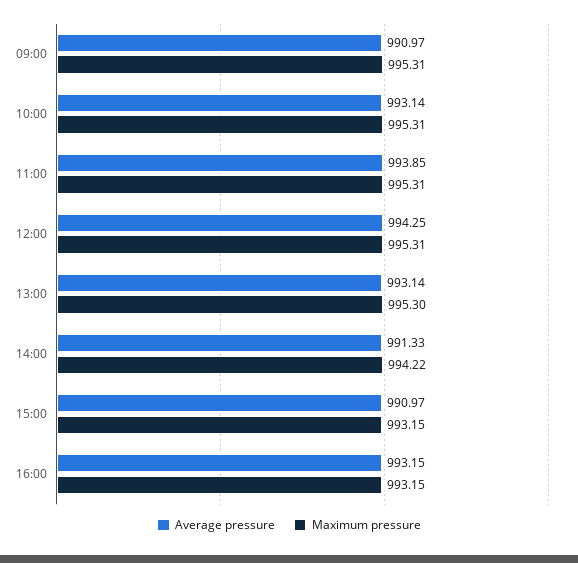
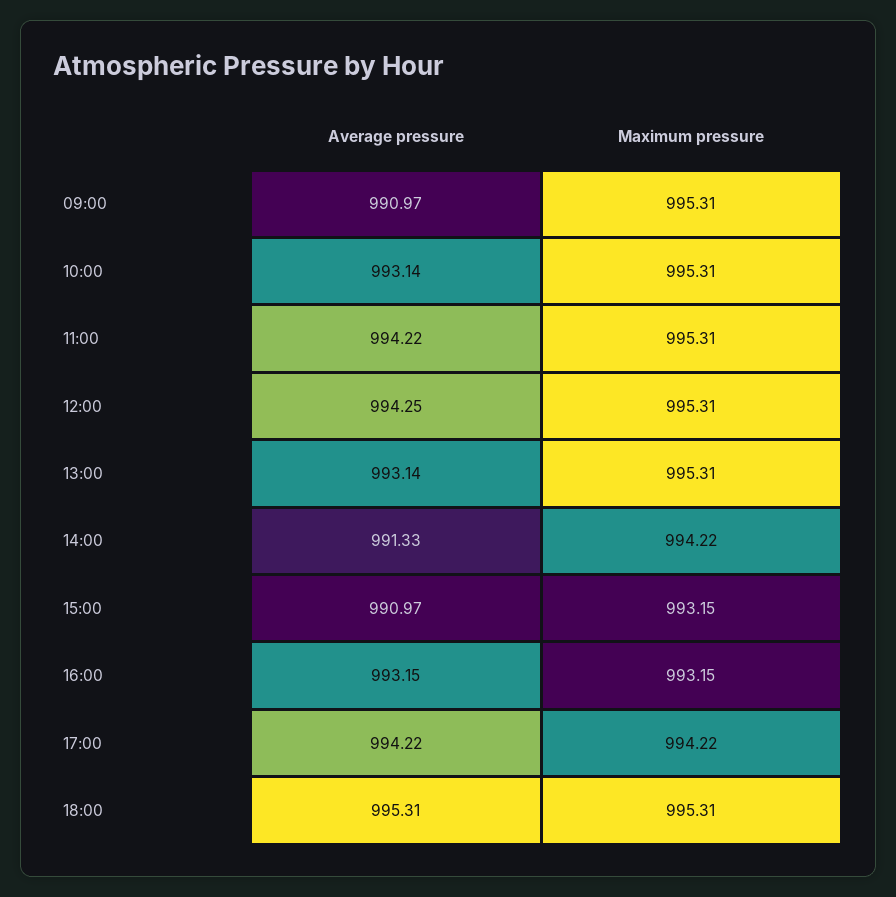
Average pressure, 11:00: 993.85 -> 994.22
Maximum pressure, 13:00: 995.3 -> 995.31
Average pressure, 17:00: none -> 994.22
Maximum pressure, 17:00: none -> 994.22
Average pressure, 18:00: none -> 995.31
Maximum pressure, 18:00: none -> 995.31

